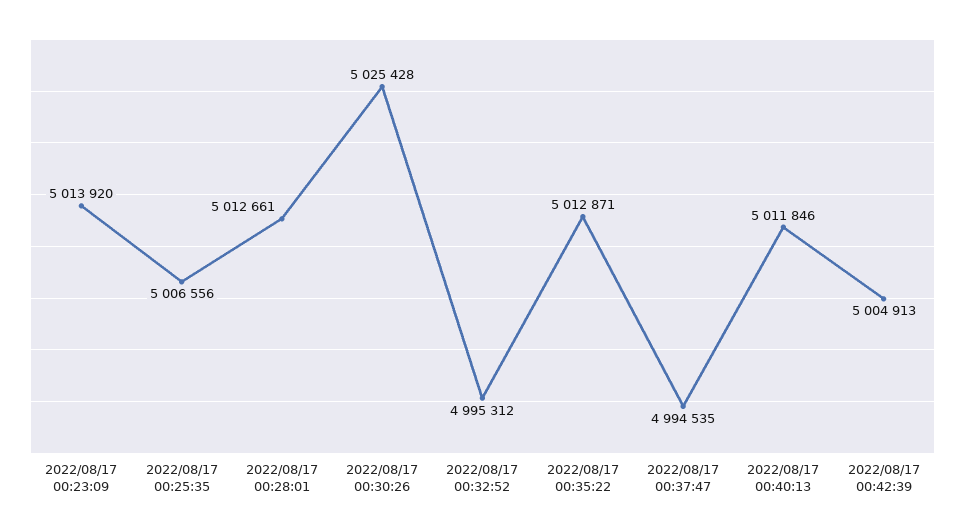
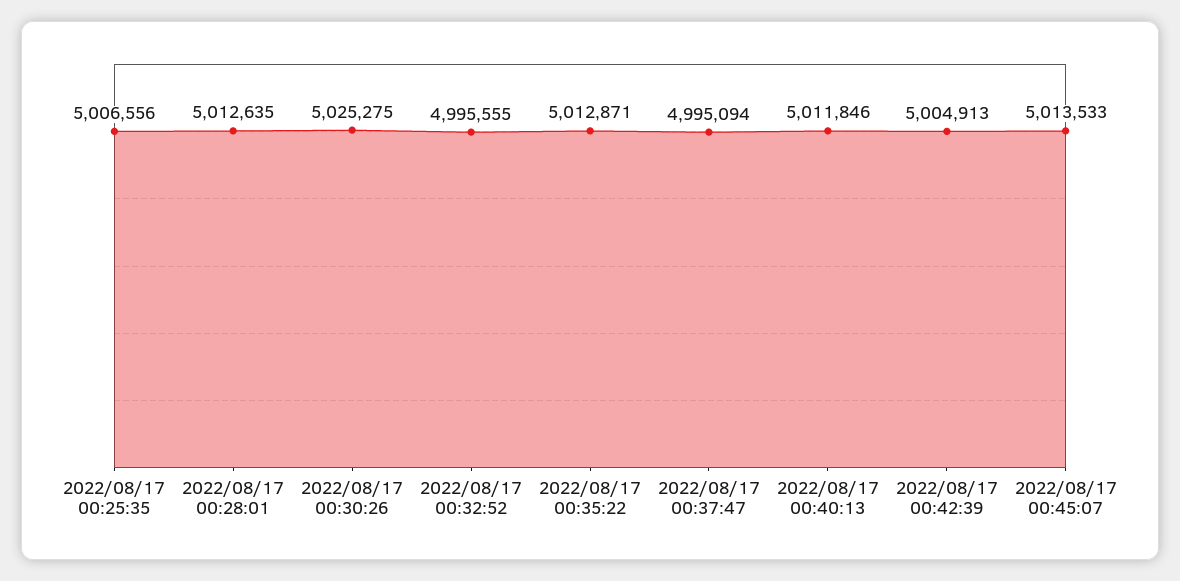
2022/08/17 00:23:09: 5013920 -> none
2022/08/17 00:28:01: 5012661 -> 5012635
2022/08/17 00:30:26: 5025428 -> 5025275
2022/08/17 00:32:52: 4995312 -> 4995555
2022/08/17 00:37:47: 4994535 -> 4995094
2022/08/17 00:45:07: none -> 5013533

